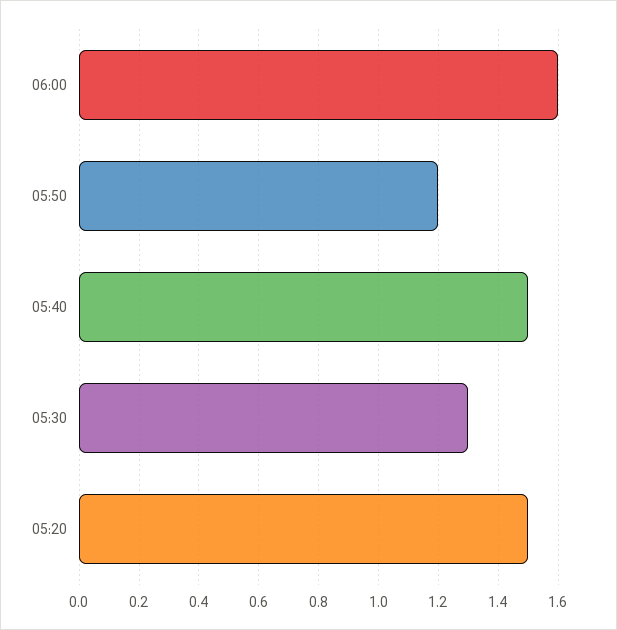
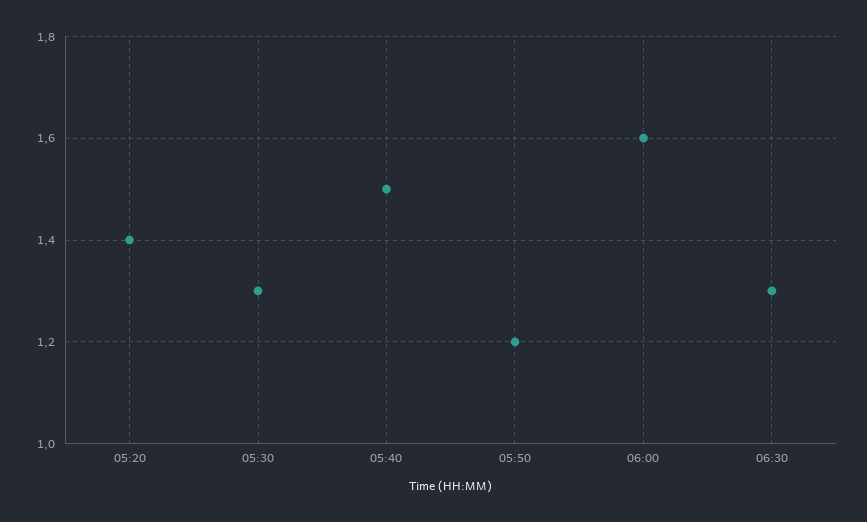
05:20: 1.5 -> 1.4
06:30: none -> 1.3

